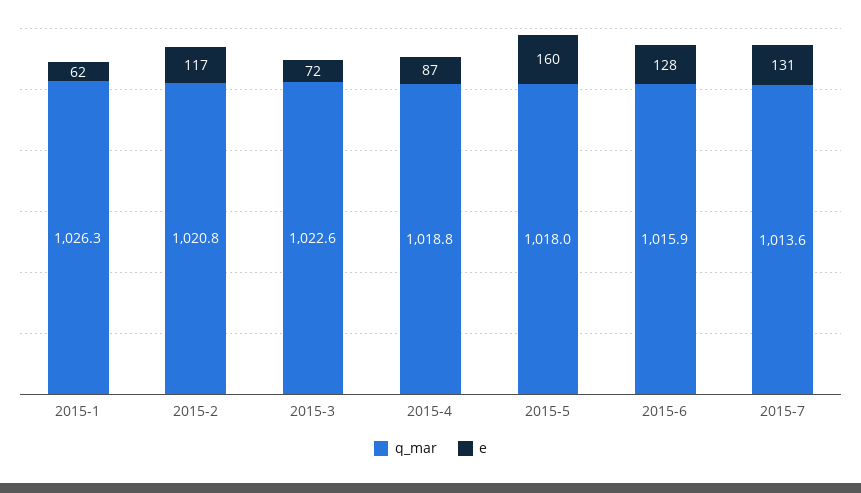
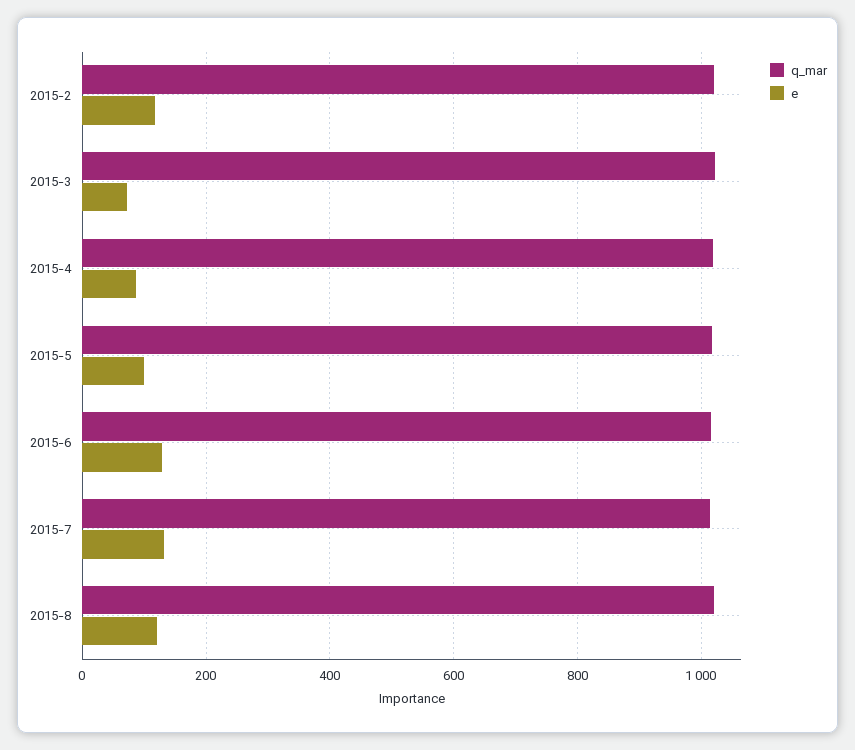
q_mar, 2015-1: 1026.3 -> none
e, 2015-1: 62 -> none
e, 2015-5: 160 -> 100
q_mar, 2015-8: none -> 1020
e, 2015-8: none -> 120

